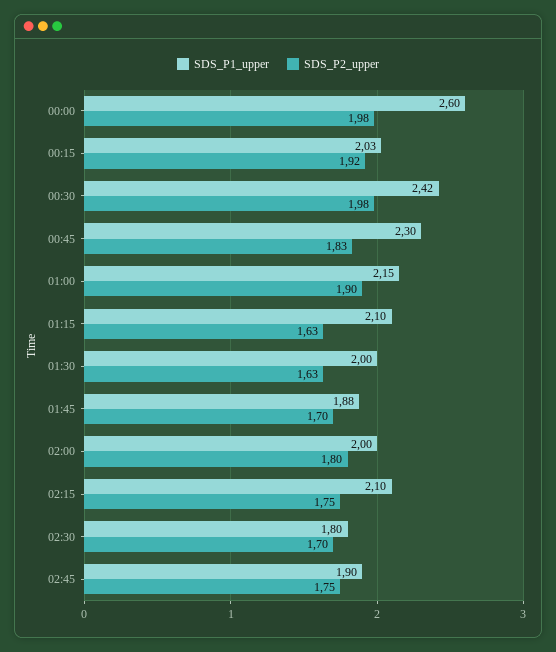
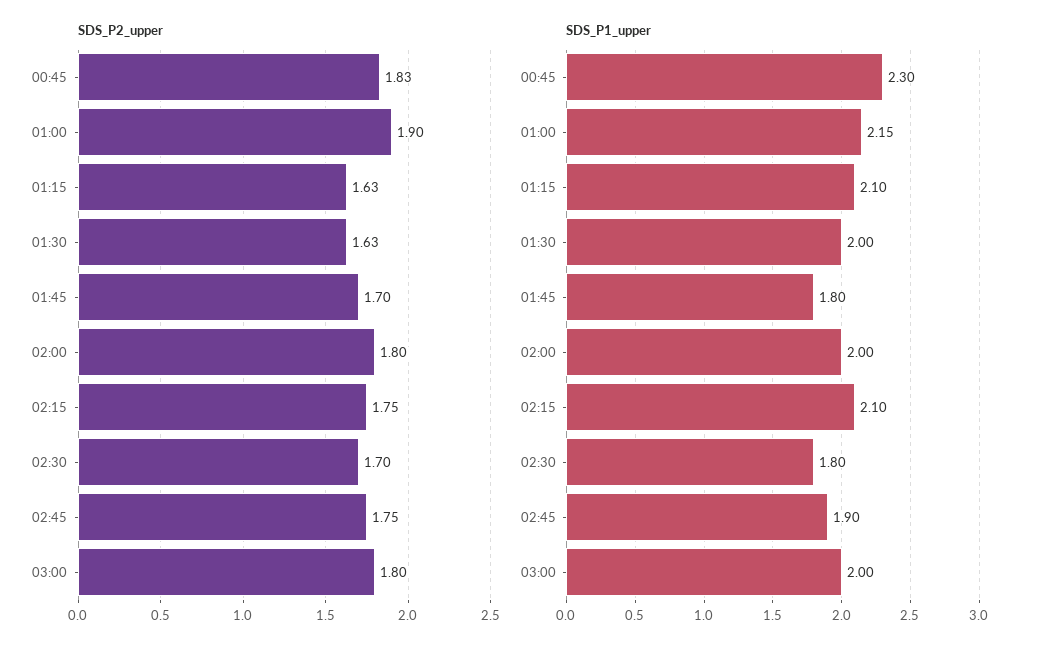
SDS_P1_upper, 00:00: 2.6 -> none
SDS_P2_upper, 00:00: 1.98 -> none
SDS_P1_upper, 00:15: 2.03 -> none
SDS_P2_upper, 00:15: 1.92 -> none
SDS_P1_upper, 00:30: 2.42 -> none
SDS_P2_upper, 00:30: 1.98 -> none
SDS_P1_upper, 01:45: 1.88 -> 1.8
SDS_P2_upper, 03:00: none -> 1.8
SDS_P1_upper, 03:00: none -> 2

